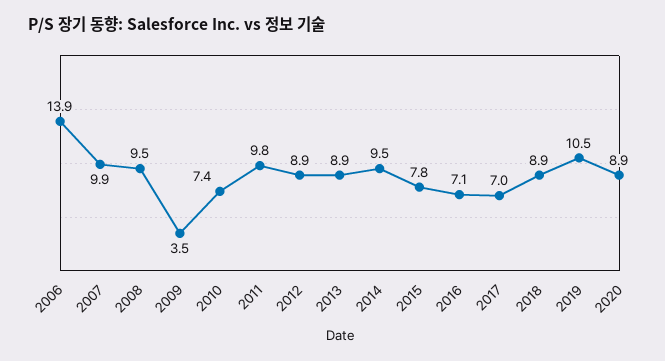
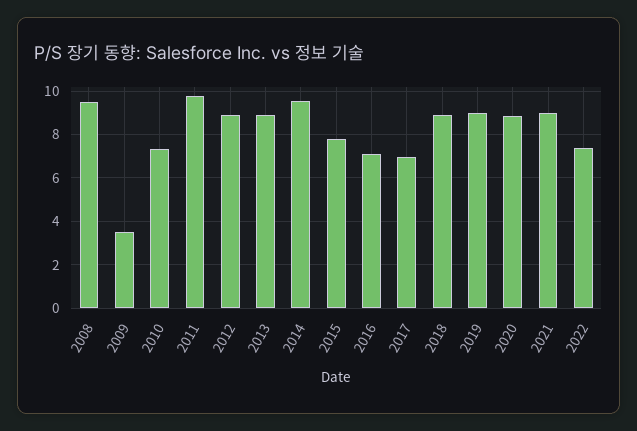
2006: 13.9 -> none
2007: 9.9 -> none
2019: 10.5 -> 9
2021: none -> 9
2022: none -> 7.5

